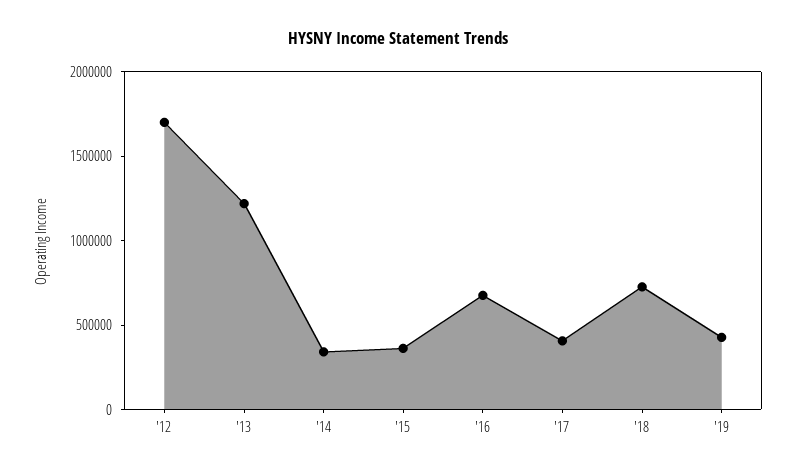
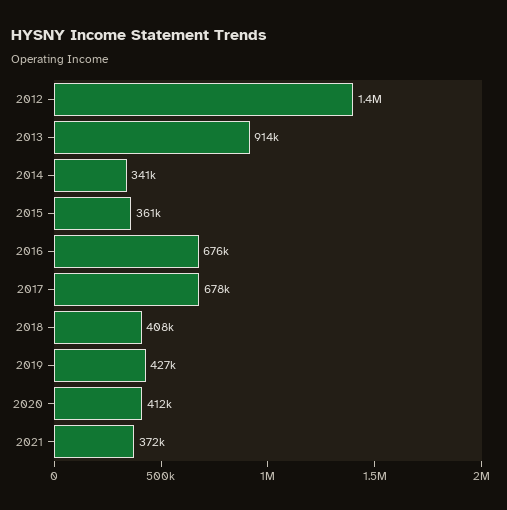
'12: 1700000 -> 1400000
'13: 1200000 -> 914000
'17: 400000 -> 678000
'18: 700000 -> 408000
2020: none -> 412000
2021: none -> 372000

